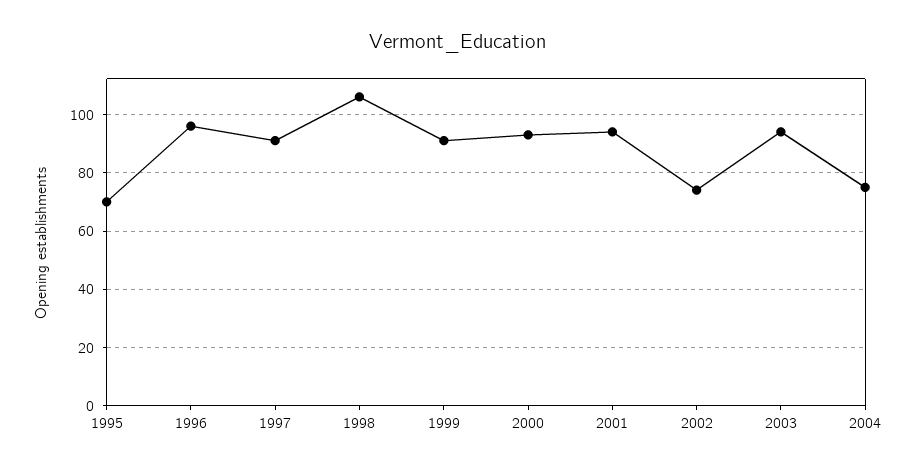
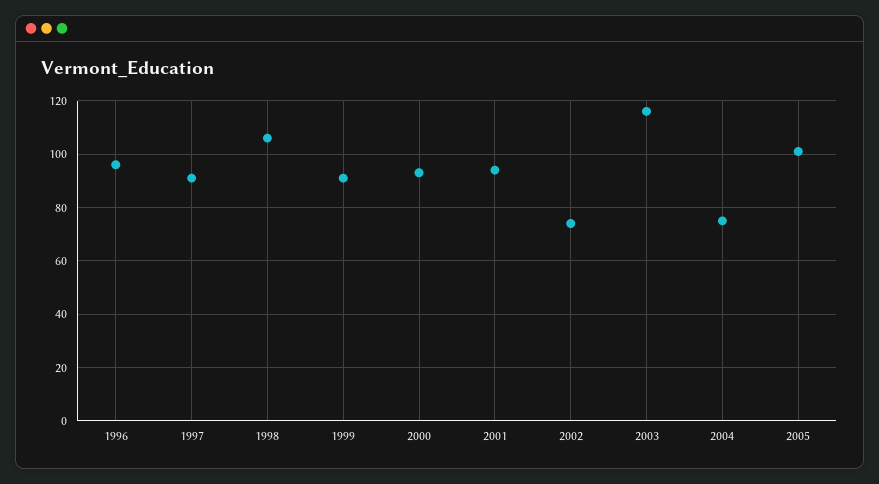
1995: 70 -> none
2003: 95 -> 115
2005: none -> 100

